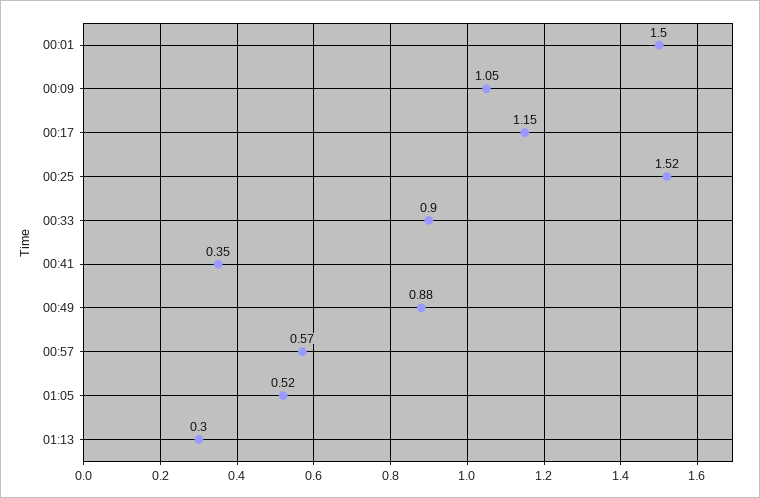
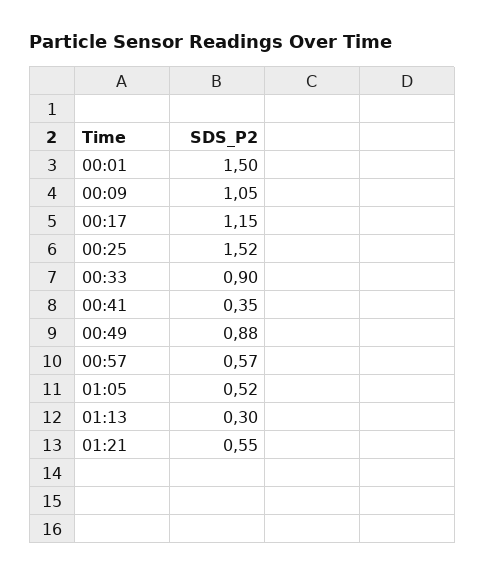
01:21: none -> 0.55

